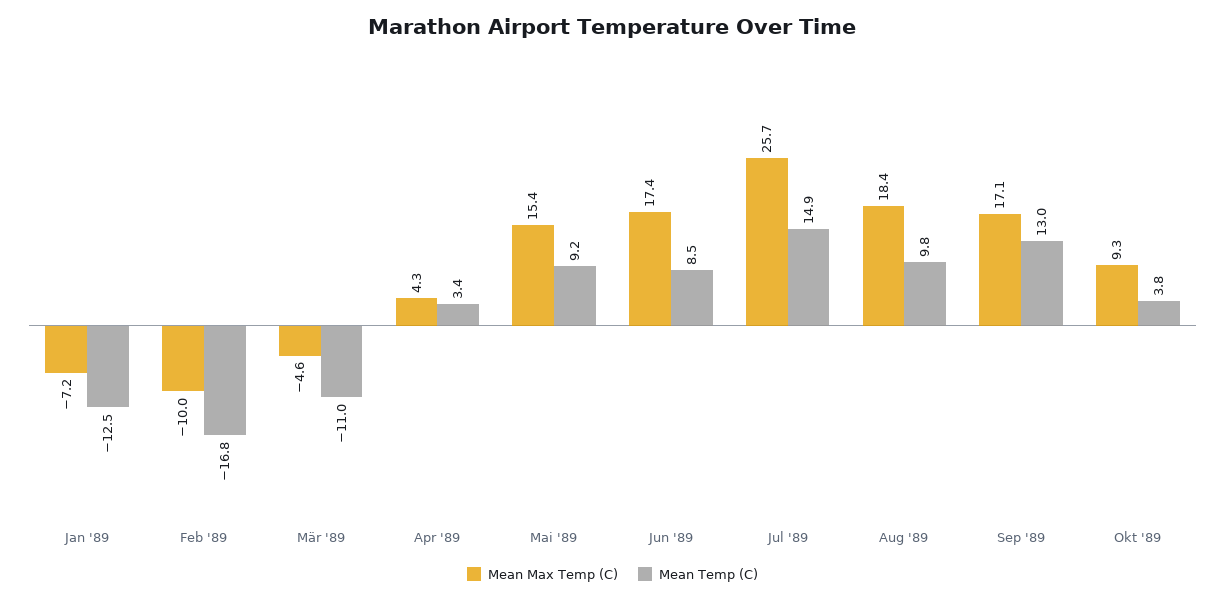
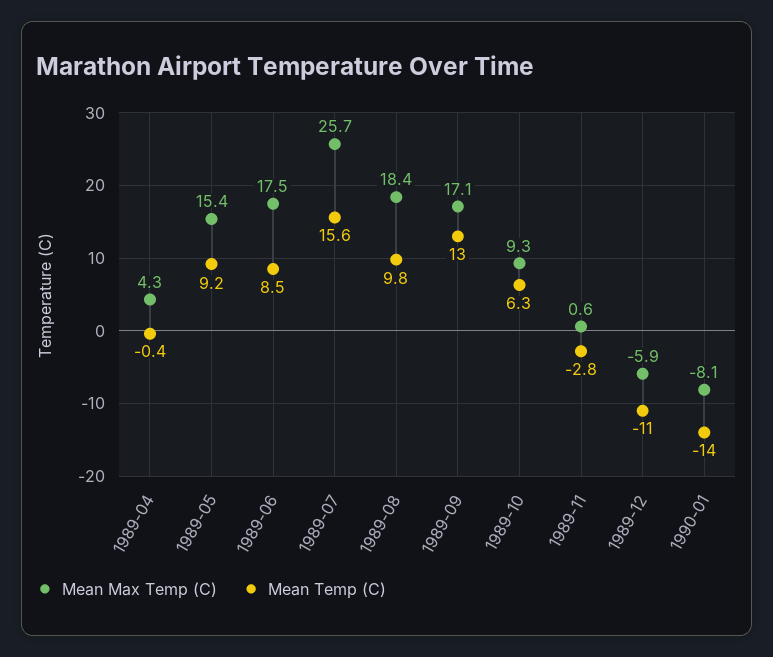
Mean Max Temp (C), Jan '89: -7.2 -> none
Mean Temp (C), Jan '89: -12.5 -> none
Mean Max Temp (C), Feb '89: -10 -> none
Mean Temp (C), Feb '89: -16.8 -> none
Mean Max Temp (C), Mär '89: -4.6 -> none
Mean Temp (C), Mär '89: -11 -> none
Mean Temp (C), Apr '89: 3.4 -> -0.4
Mean Max Temp (C), Jun '89: 17.4 -> 17.5
Mean Temp (C), Jul '89: 14.9 -> 15.6
Mean Temp (C), Okt '89: 3.8 -> 6.3
Mean Max Temp (C), 1989-11: none -> 0.6
Mean Temp (C), 1989-11: none -> -2.8
Mean Max Temp (C), 1989-12: none -> -5.9
Mean Temp (C), 1989-12: none -> -11
Mean Max Temp (C), 1990-01: none -> -8.1
Mean Temp (C), 1990-01: none -> -14

